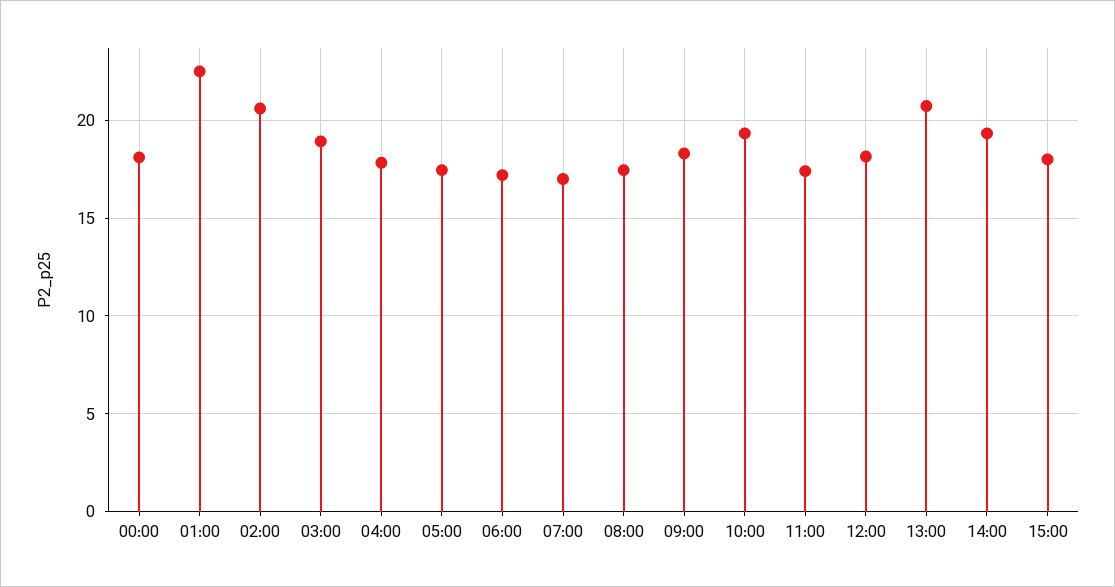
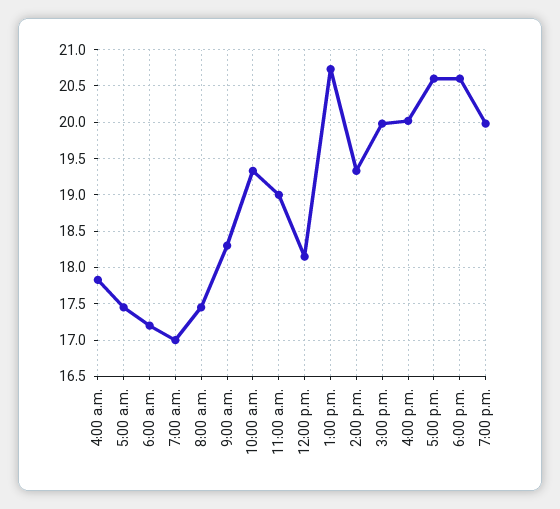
00:00: 18 -> none
01:00: 22.5 -> none
02:00: 20.5 -> none
03:00: 19 -> none
11:00: 17.5 -> 19
15:00: 18 -> 20
4:00 p.m.: none -> 20
5:00 p.m.: none -> 20.6
6:00 p.m.: none -> 20.6
7:00 p.m.: none -> 20

